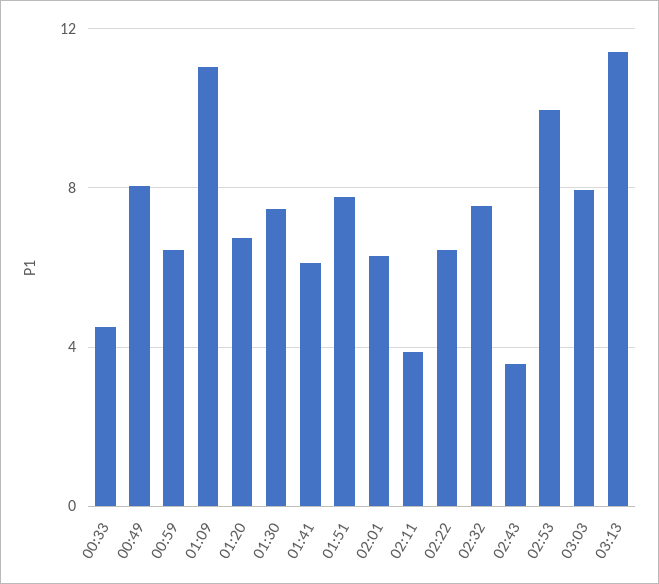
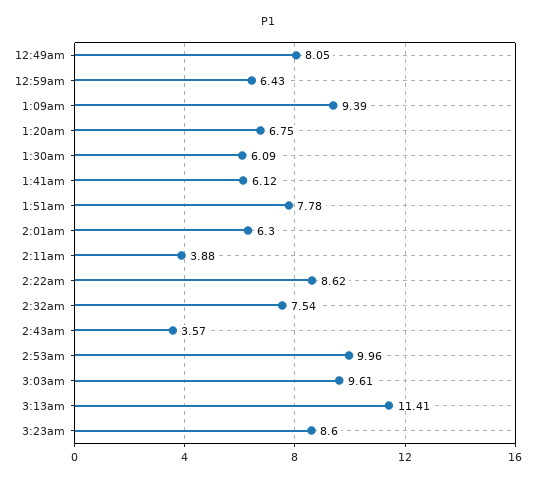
00:33: 4.5 -> none
01:09: 11 -> 9.39
01:30: 7.5 -> 6.09
02:22: 6.5 -> 8.62
03:03: 8 -> 9.61
3:23am: none -> 8.6

